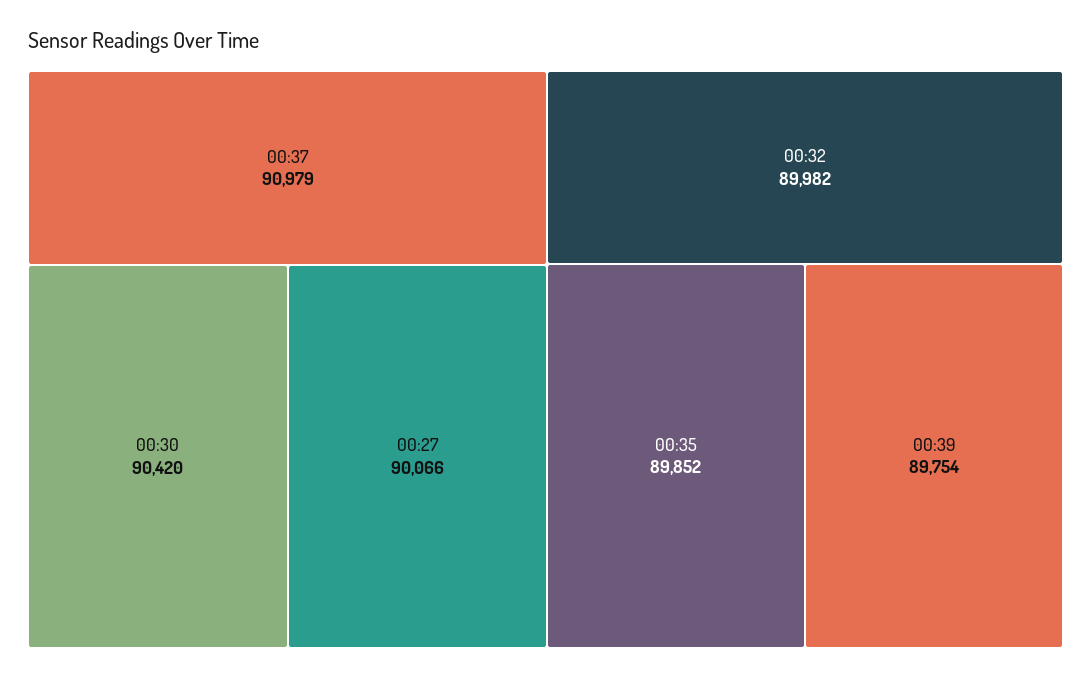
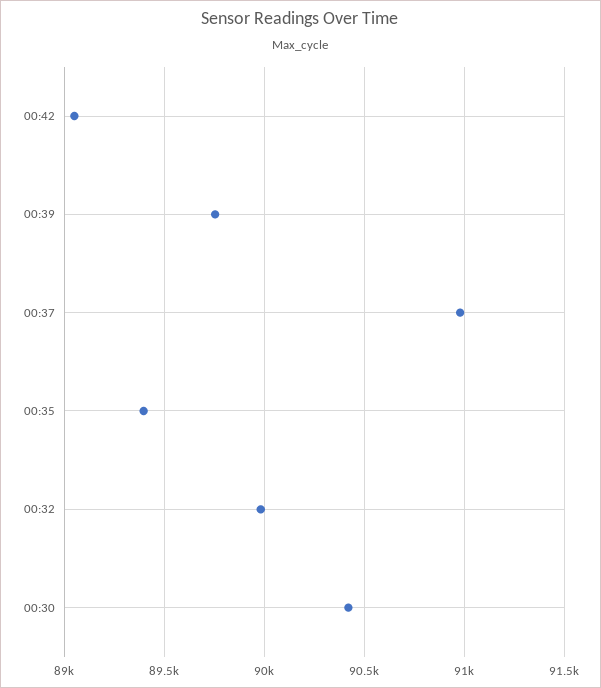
00:27: 90066 -> none
00:35: 89852 -> 89400
00:42: none -> 89050

